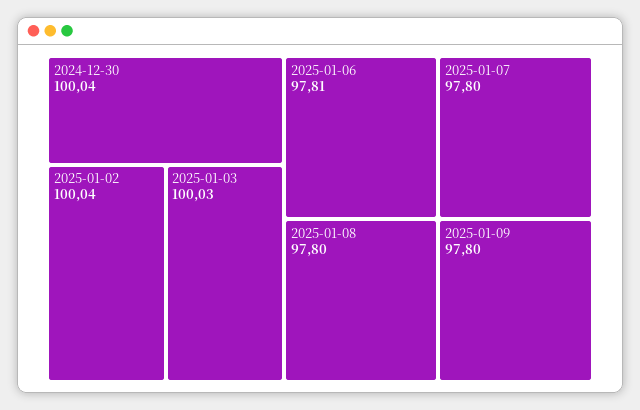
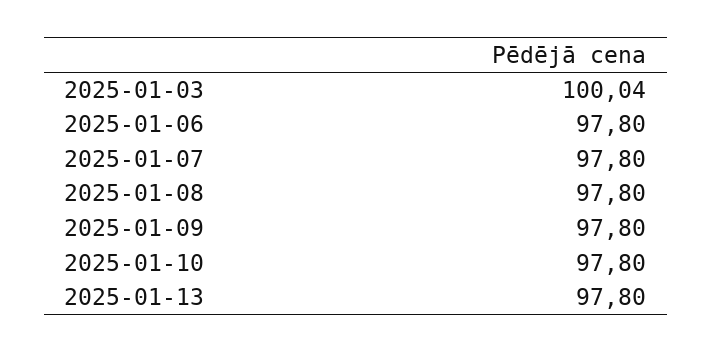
2024-12-30: 100.04 -> none
2025-01-02: 100.04 -> none
2025-01-03: 100.03 -> 100.04
2025-01-06: 97.81 -> 97.8
2025-01-10: none -> 97.8
2025-01-13: none -> 97.8

